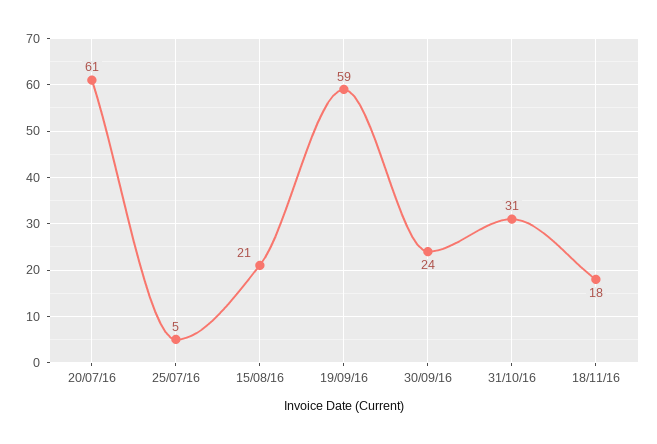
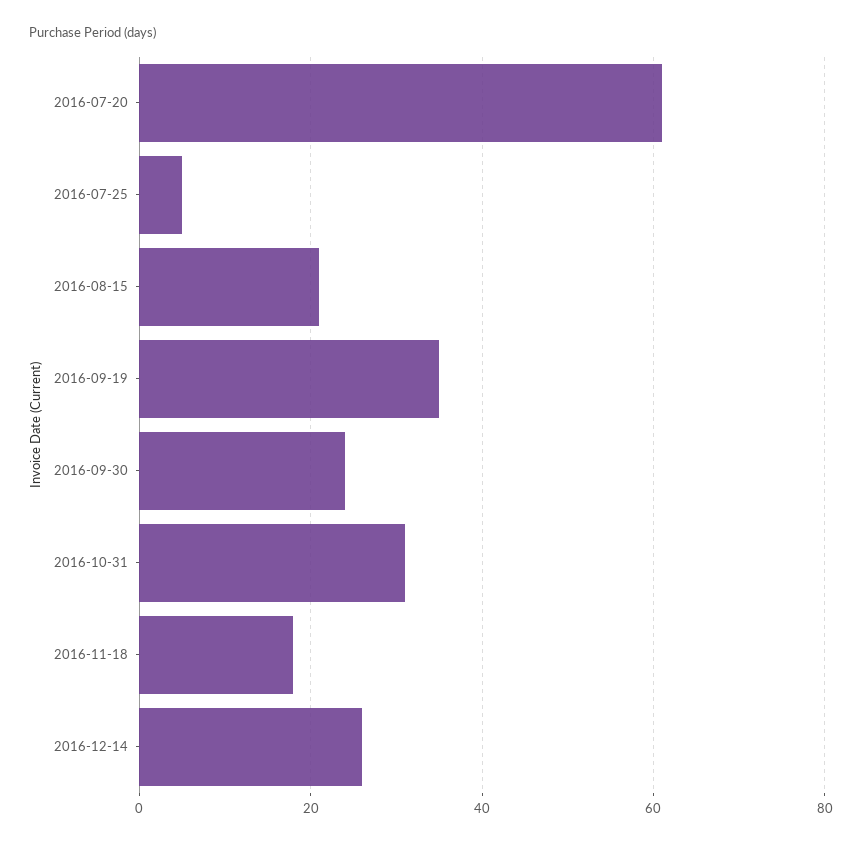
19/09/16: 59 -> 35
2016-12-14: none -> 25

